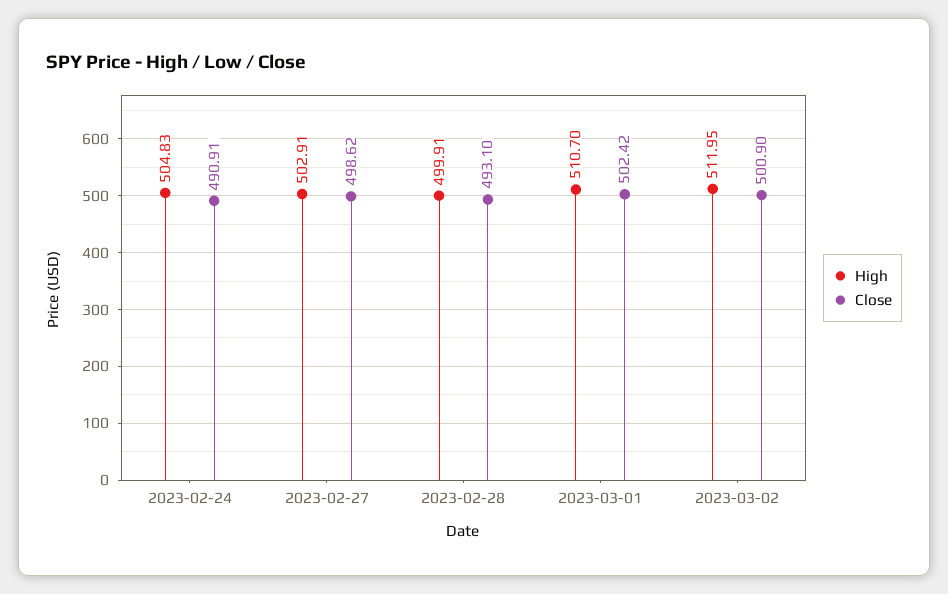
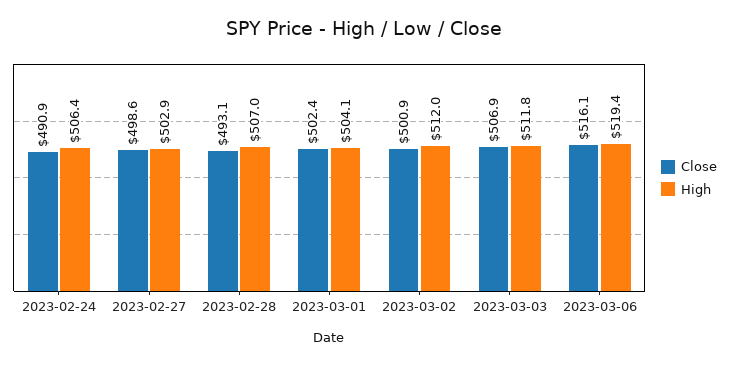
High, 2023-02-24: 504.83 -> 506.4
High, 2023-02-28: 499.91 -> 507
High, 2023-03-01: 510.7 -> 504.1
Close, 2023-03-03: none -> 506.9
High, 2023-03-03: none -> 511.8
Close, 2023-03-06: none -> 516.1
High, 2023-03-06: none -> 519.4

